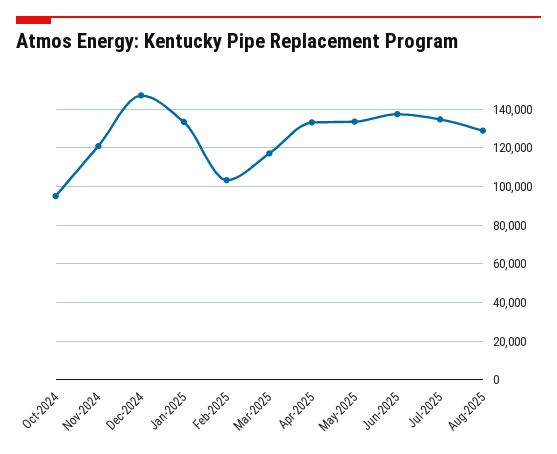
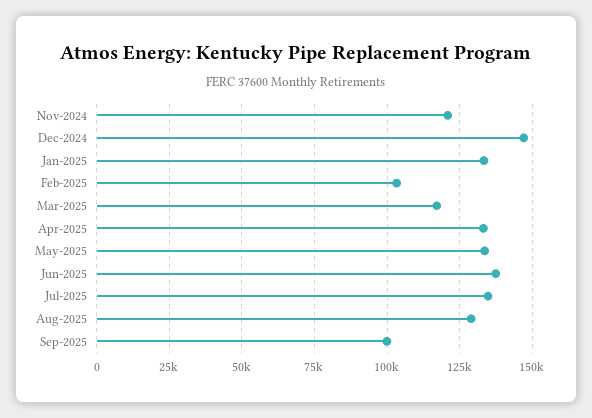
Oct-2024: 95000 -> none
Sep-2025: none -> 100000

